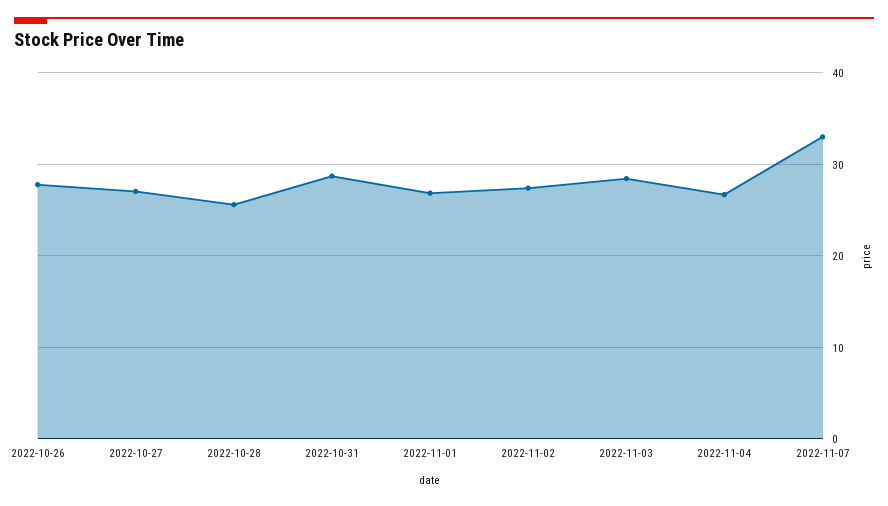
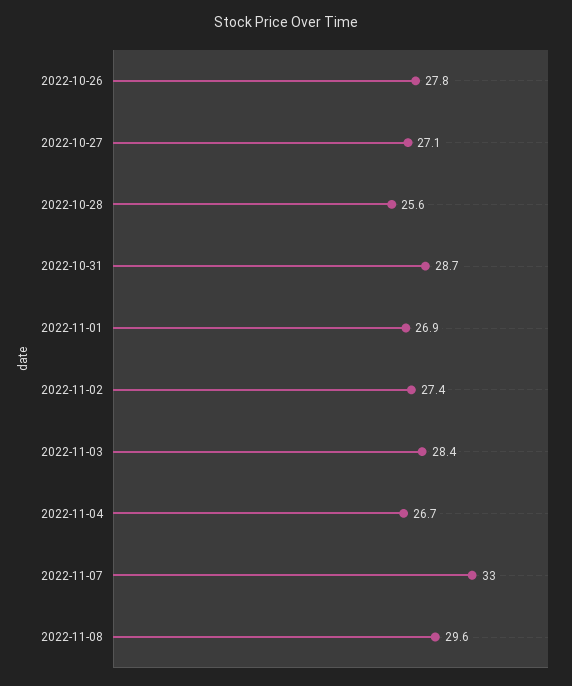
2022-11-08: none -> 29.6

